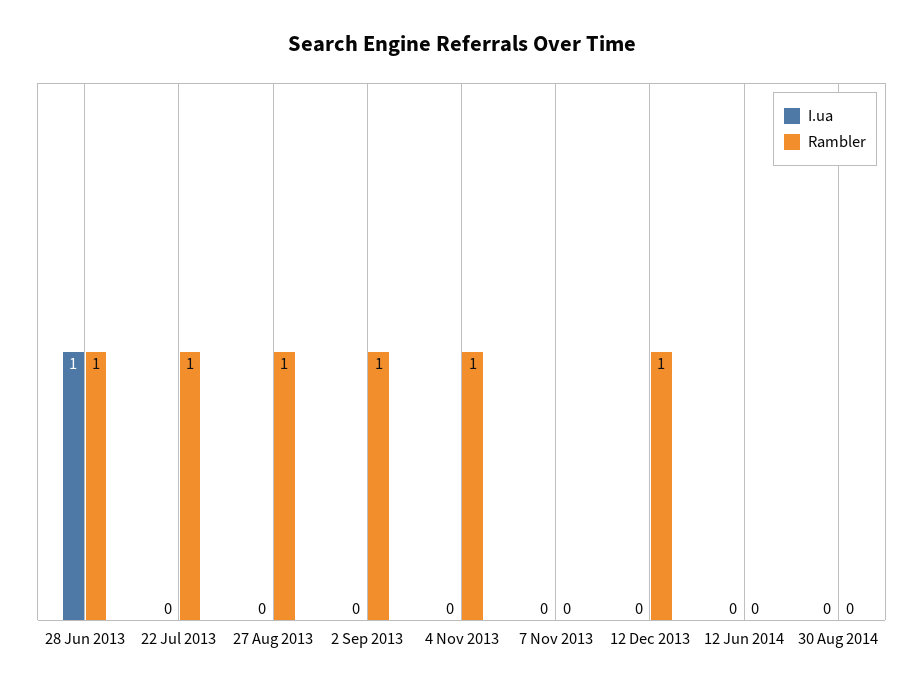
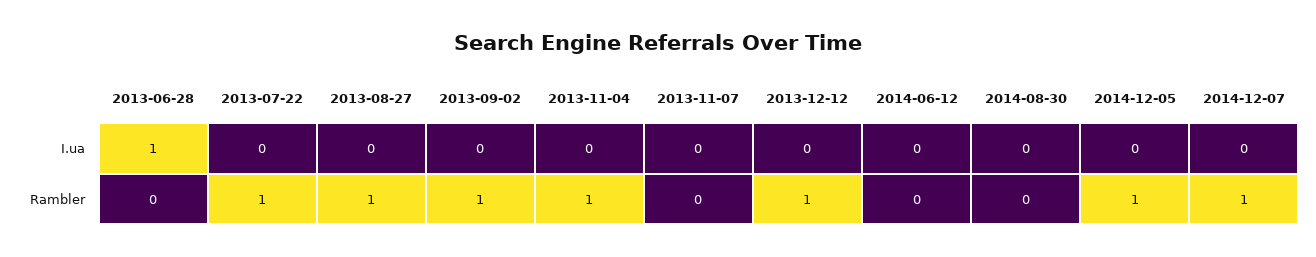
Rambler, 28 Jun 2013: 1 -> 0
I.ua, 2014-12-05: none -> 0
I.ua, 2014-12-07: none -> 0
Rambler, 2014-12-05: none -> 1
Rambler, 2014-12-07: none -> 1

